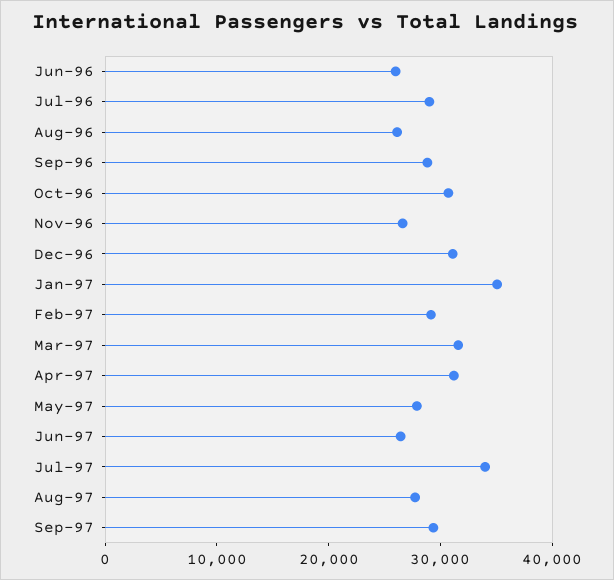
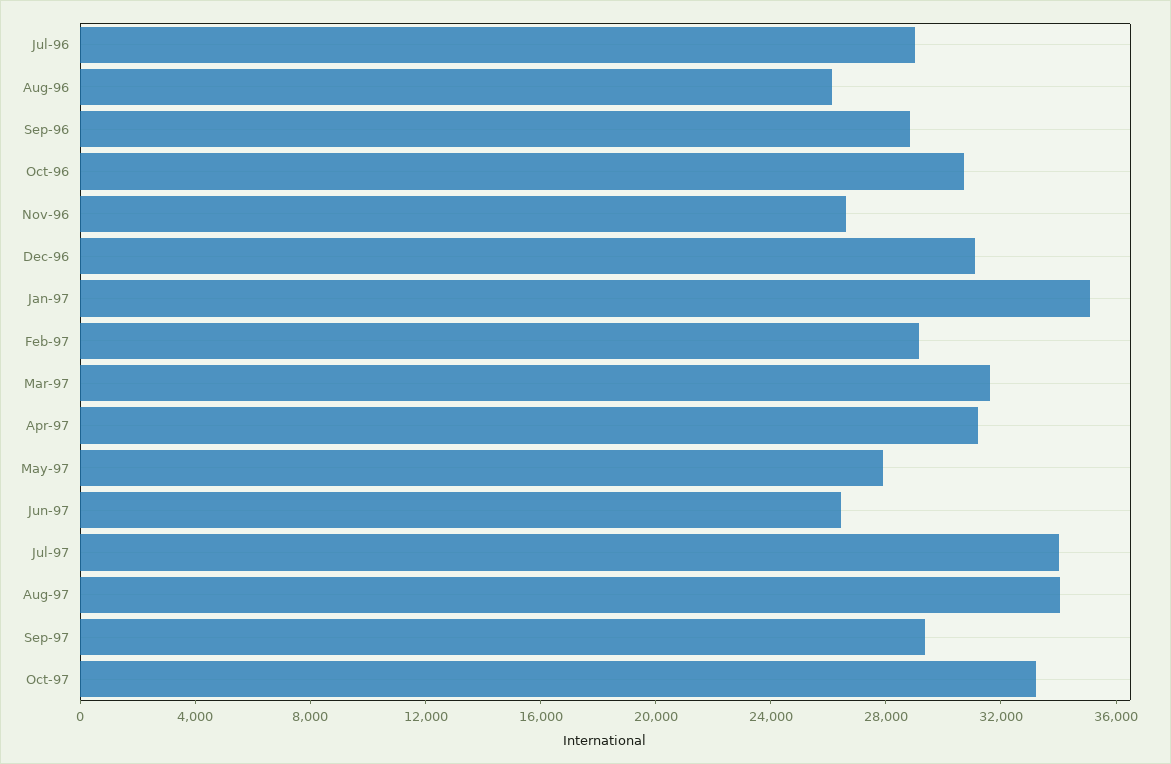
Jun-96: 26000 -> none
Aug-97: 28000 -> 34000
Oct-97: none -> 33000

